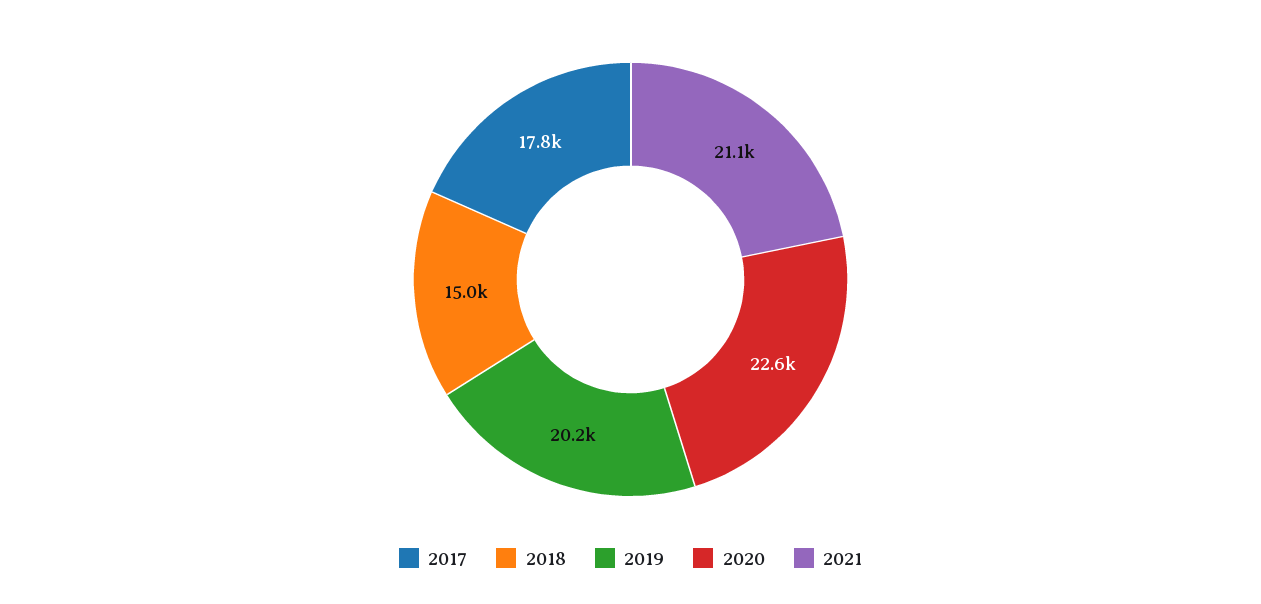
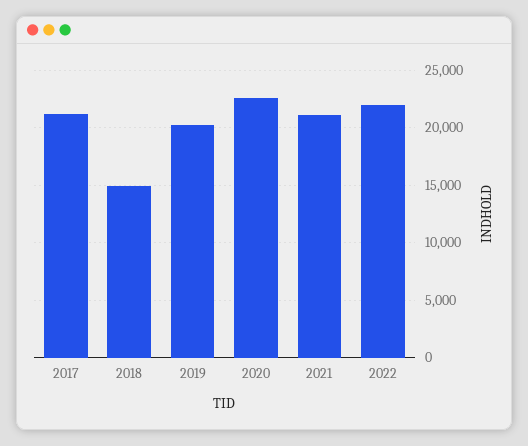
2017: 17800 -> 21000
2022: none -> 22000

